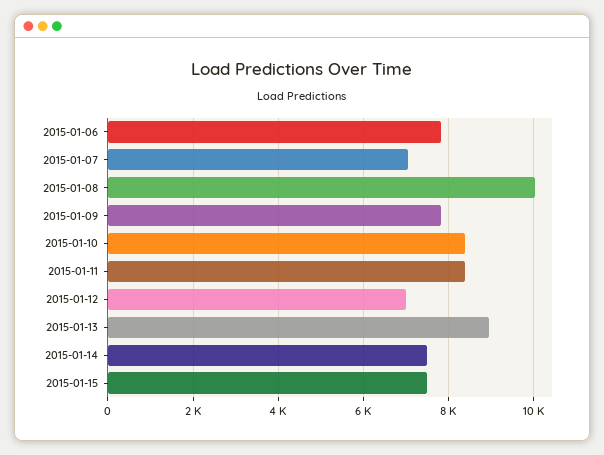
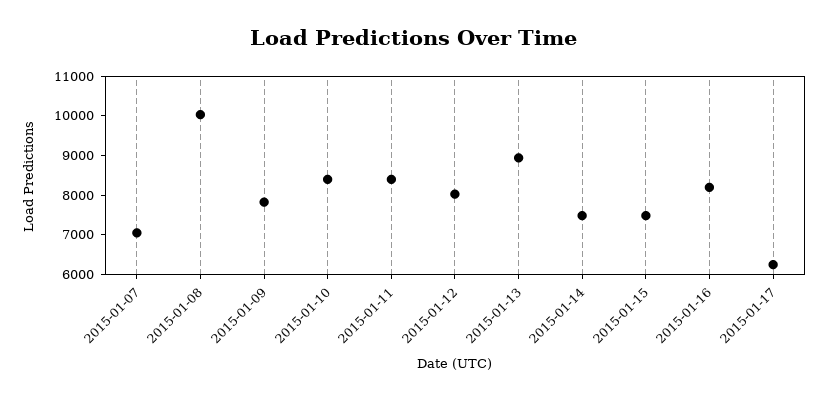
2015-01-06: 7800 -> none
2015-01-12: 7000 -> 8000
2015-01-16: none -> 8250
2015-01-17: none -> 6250

